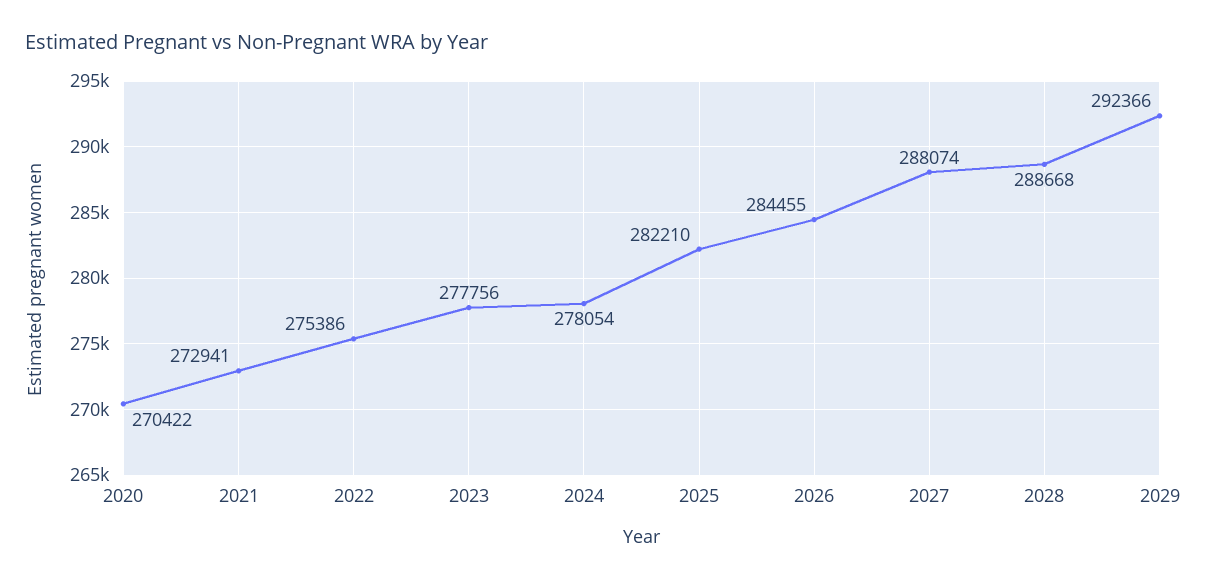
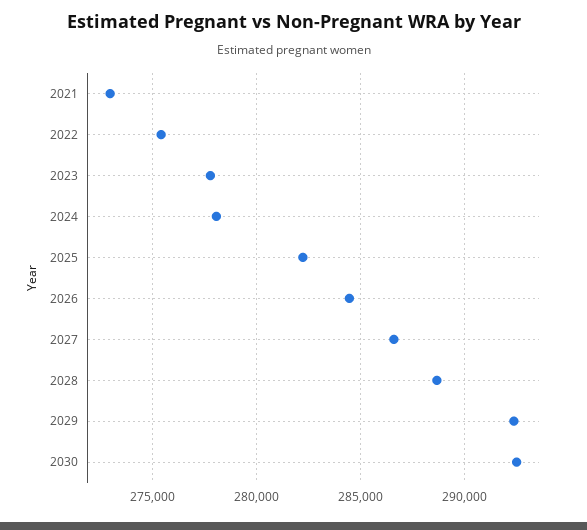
2020: 270422 -> none
2027: 288074 -> 286500
2030: none -> 292500

